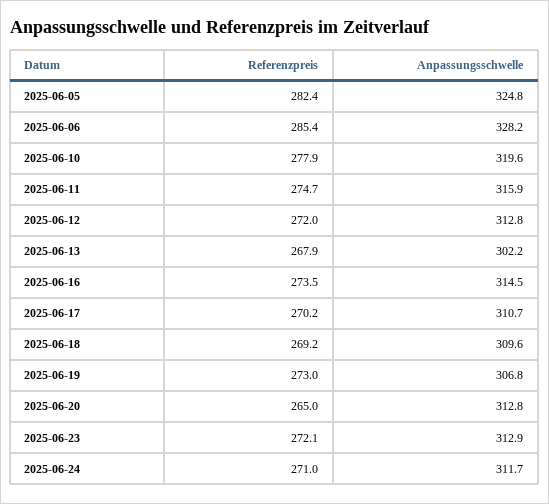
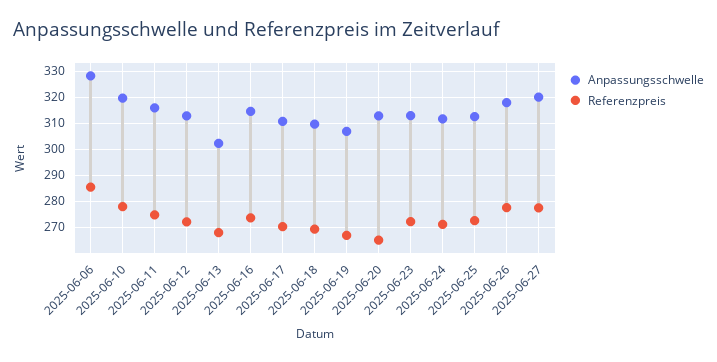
Referenzpreis, 2025-06-05: 282.4 -> none
Anpassungsschwelle, 2025-06-05: 324.8 -> none
Referenzpreis, 2025-06-19: 273 -> 267.5
Anpassungsschwelle, 2025-06-25: none -> 312.5
Referenzpreis, 2025-06-25: none -> 272.5
Anpassungsschwelle, 2025-06-26: none -> 317.5
Referenzpreis, 2025-06-26: none -> 277.5
Anpassungsschwelle, 2025-06-27: none -> 320
Referenzpreis, 2025-06-27: none -> 277.5

